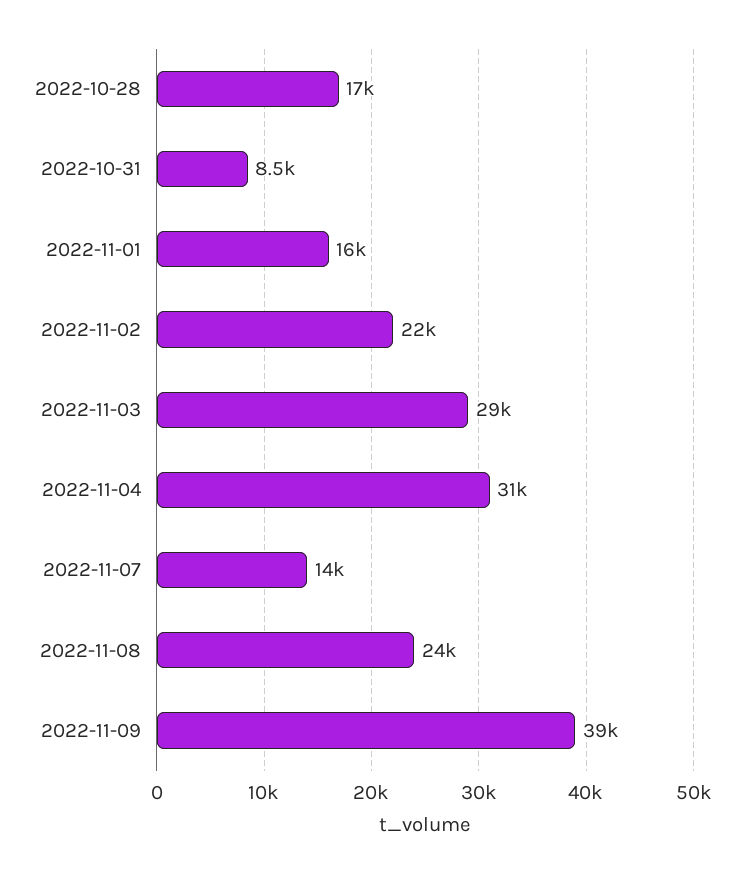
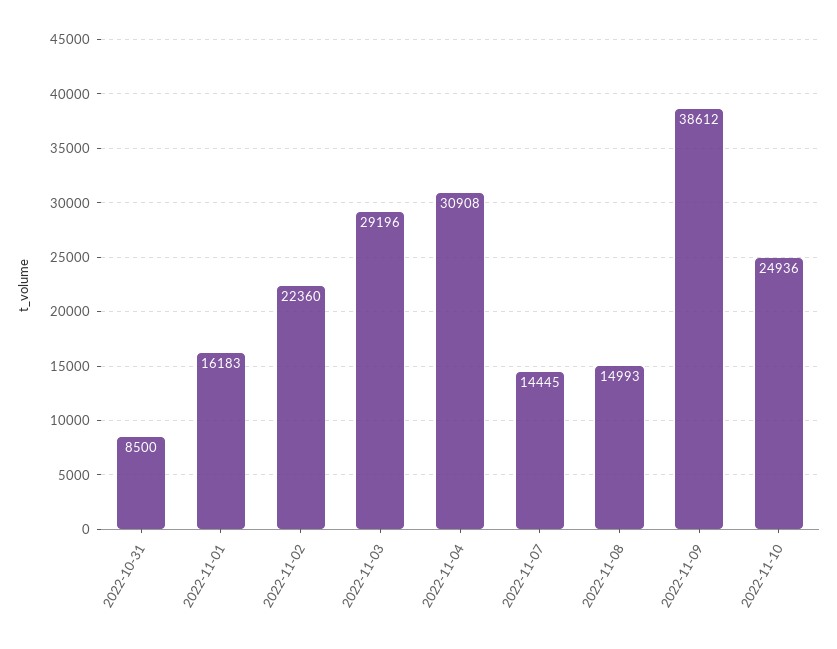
2022-10-28: 17000 -> none
2022-11-08: 24000 -> 14993
2022-11-10: none -> 24936

